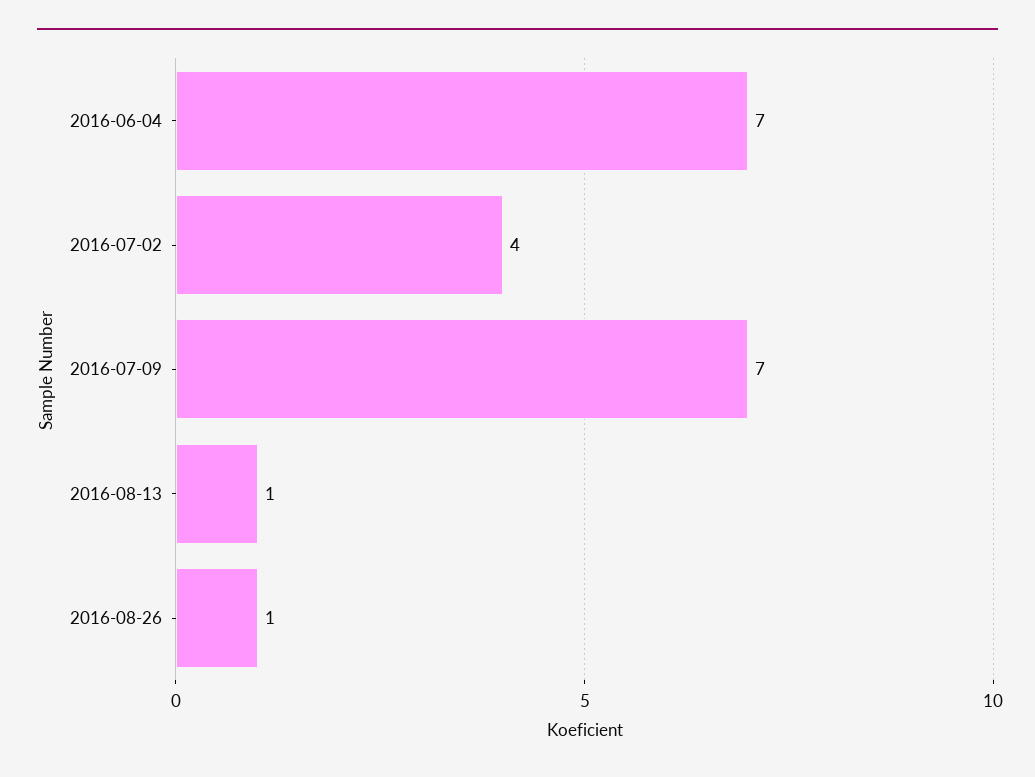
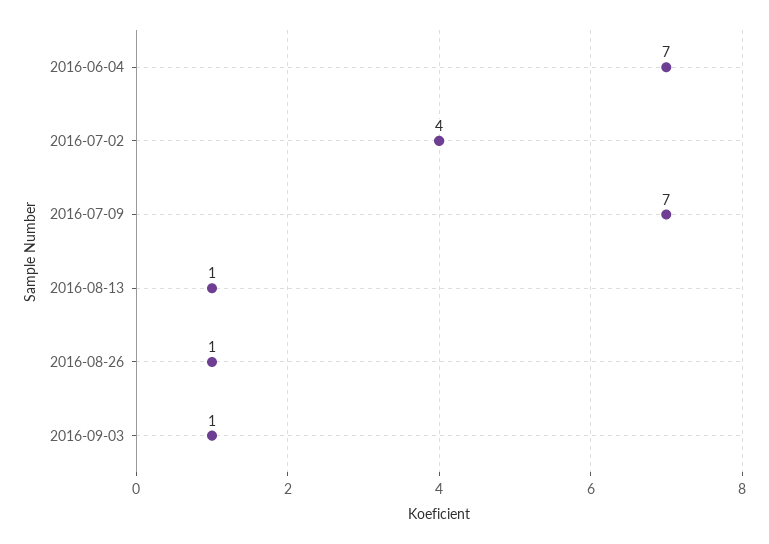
2016-09-03: none -> 1

